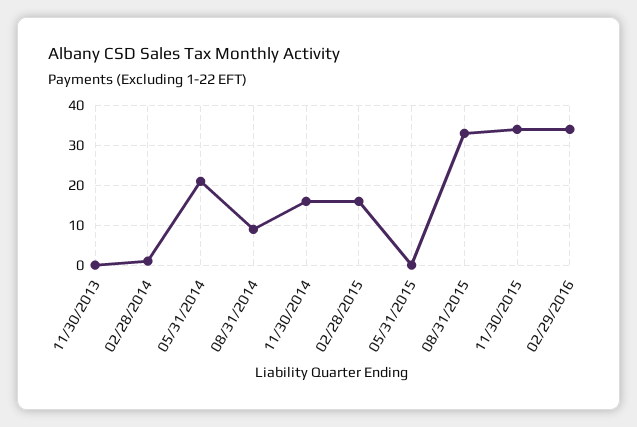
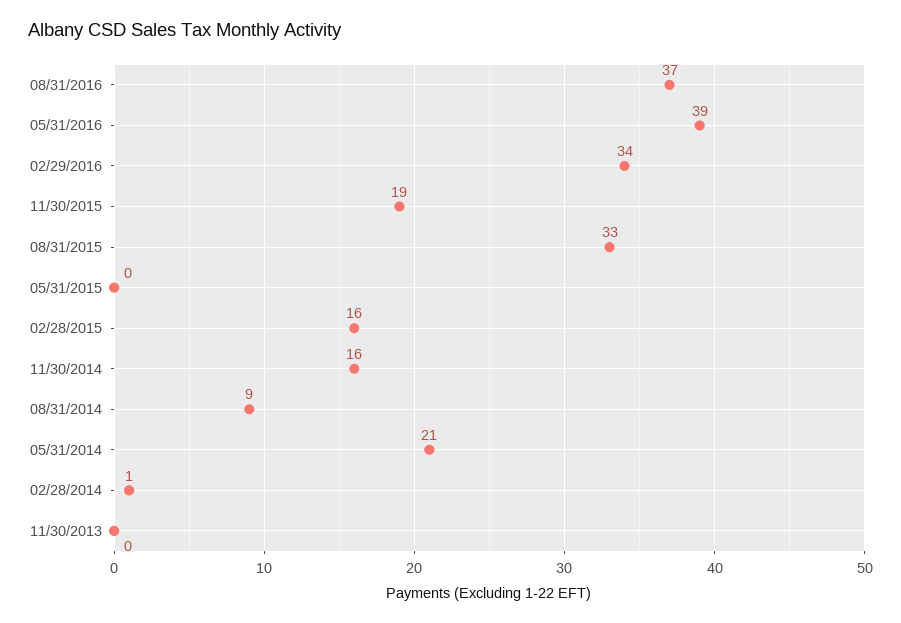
11/30/2015: 35 -> 19
08/31/2016: none -> 37
05/31/2016: none -> 39

